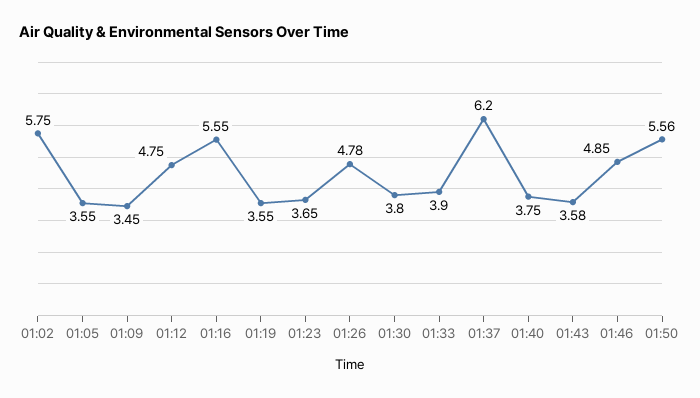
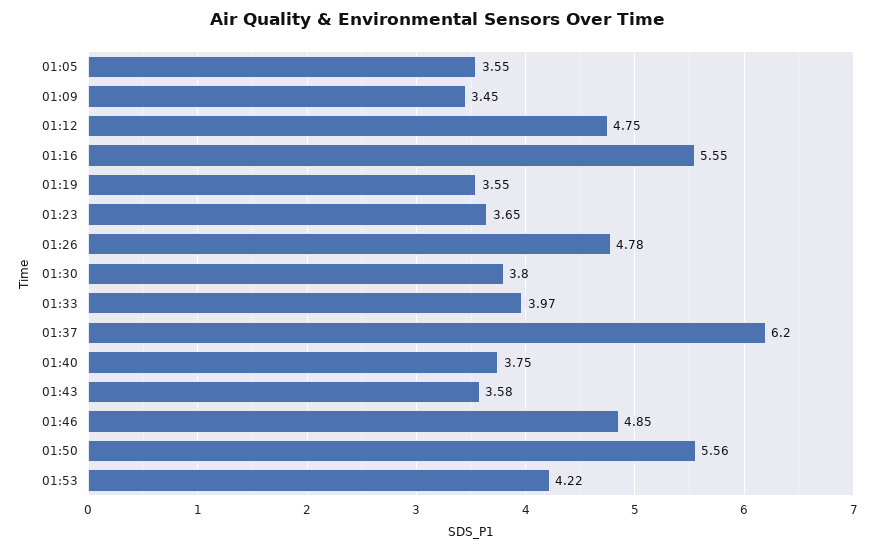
01:02: 5.75 -> none
01:33: 3.9 -> 3.97
01:53: none -> 4.22

